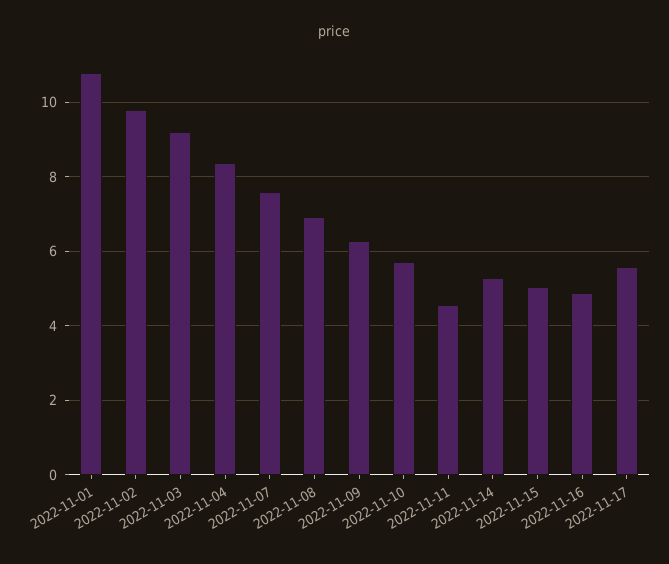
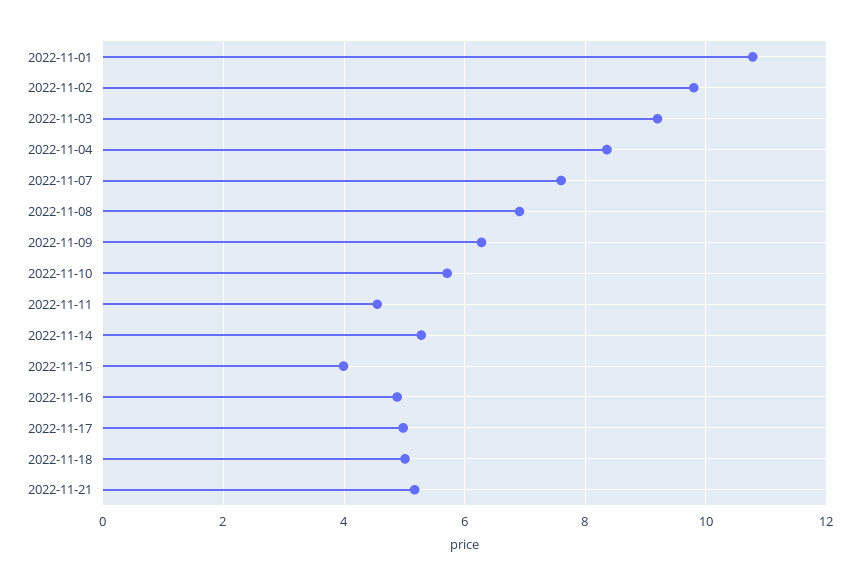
2022-11-15: 5 -> 4
2022-11-17: 5.6 -> 5
2022-11-18: none -> 5
2022-11-21: none -> 5.2

